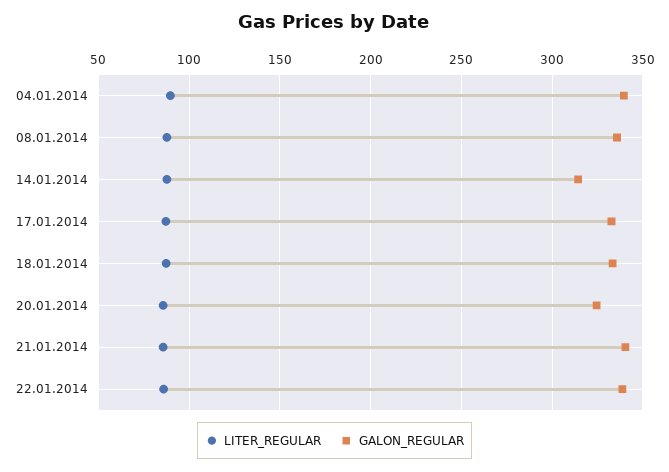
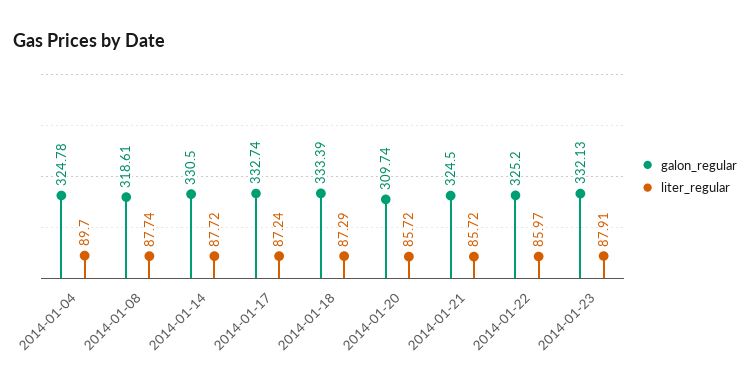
GALON_REGULAR, 04.01.2014: 340 -> 324.78
GALON_REGULAR, 08.01.2014: 335 -> 318.61
GALON_REGULAR, 14.01.2014: 315 -> 330.5
GALON_REGULAR, 20.01.2014: 325 -> 309.74
GALON_REGULAR, 21.01.2014: 340 -> 324.5
GALON_REGULAR, 22.01.2014: 340 -> 325.2
GALON_REGULAR, 2014-01-23: none -> 332.13
LITER_REGULAR, 2014-01-23: none -> 87.91

